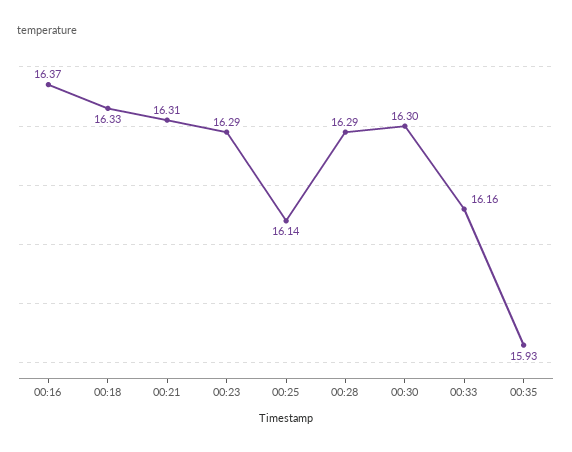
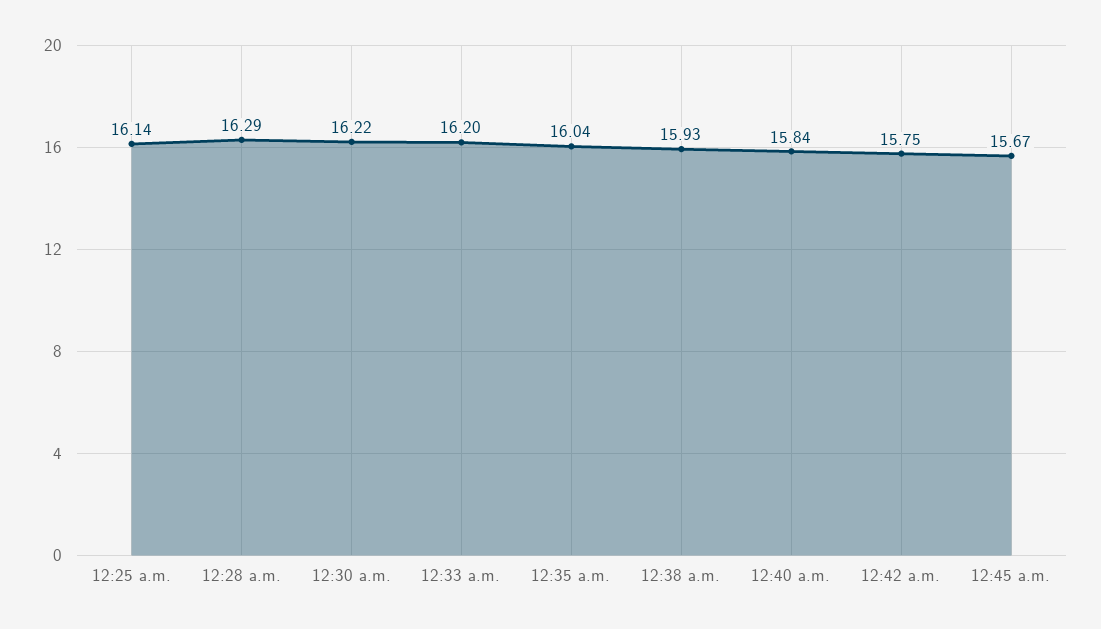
00:16: 16.37 -> none
00:18: 16.33 -> none
00:21: 16.31 -> none
00:23: 16.29 -> none
00:30: 16.3 -> 16.22
00:33: 16.16 -> 16.2
00:35: 15.93 -> 16.04
12:38 a.m.: none -> 15.93
12:40 a.m.: none -> 15.84
12:42 a.m.: none -> 15.75
12:45 a.m.: none -> 15.67

